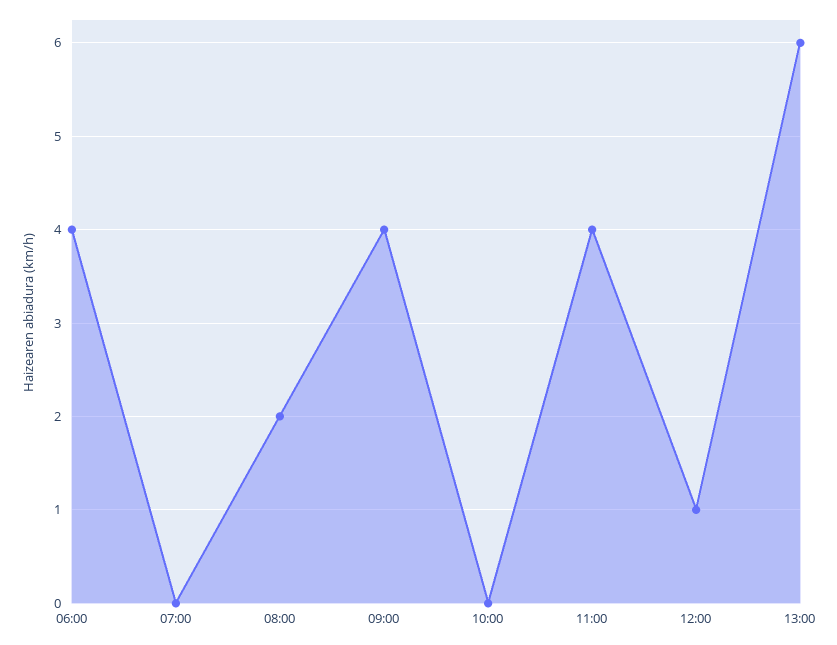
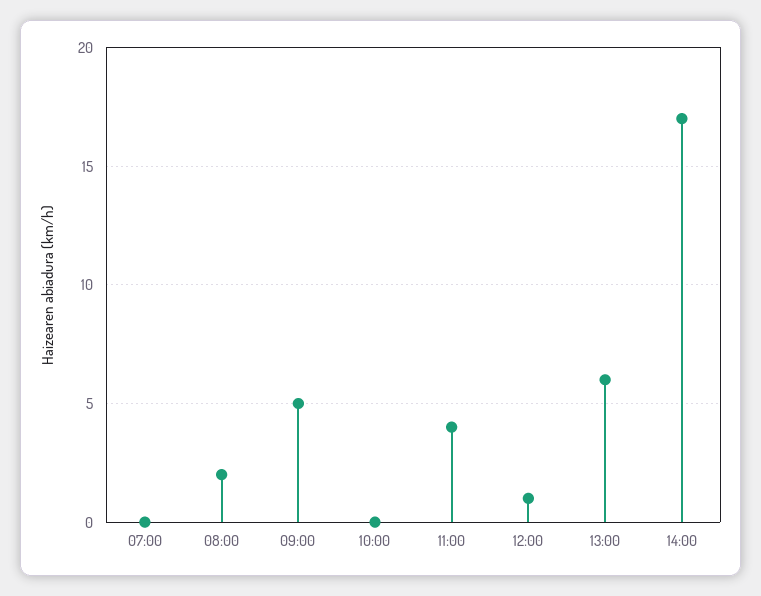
06:00: 4 -> none
09:00: 4 -> 5
14:00: none -> 17

